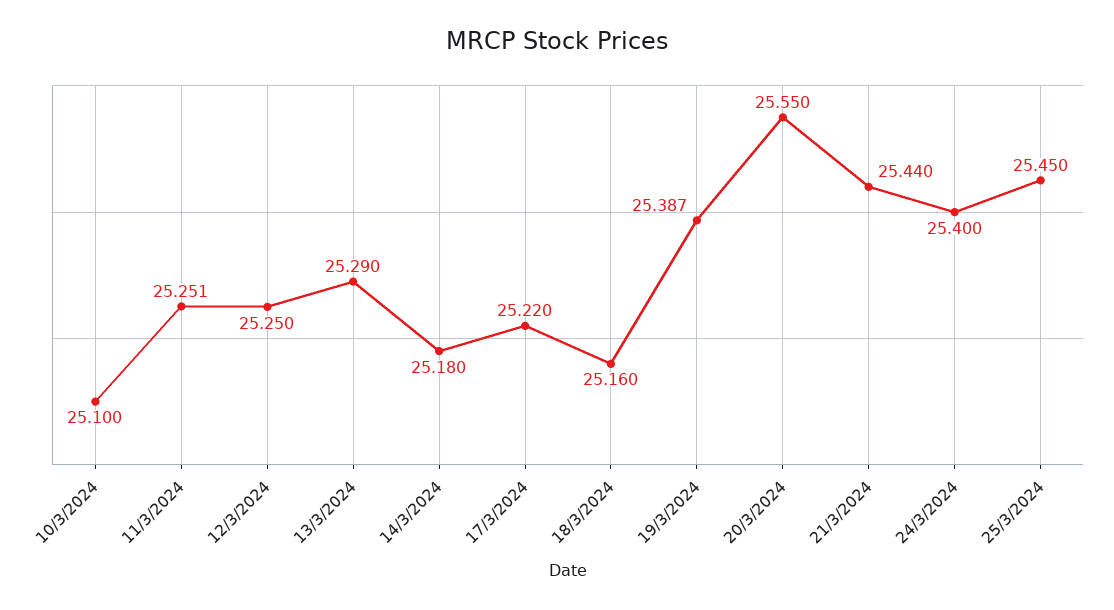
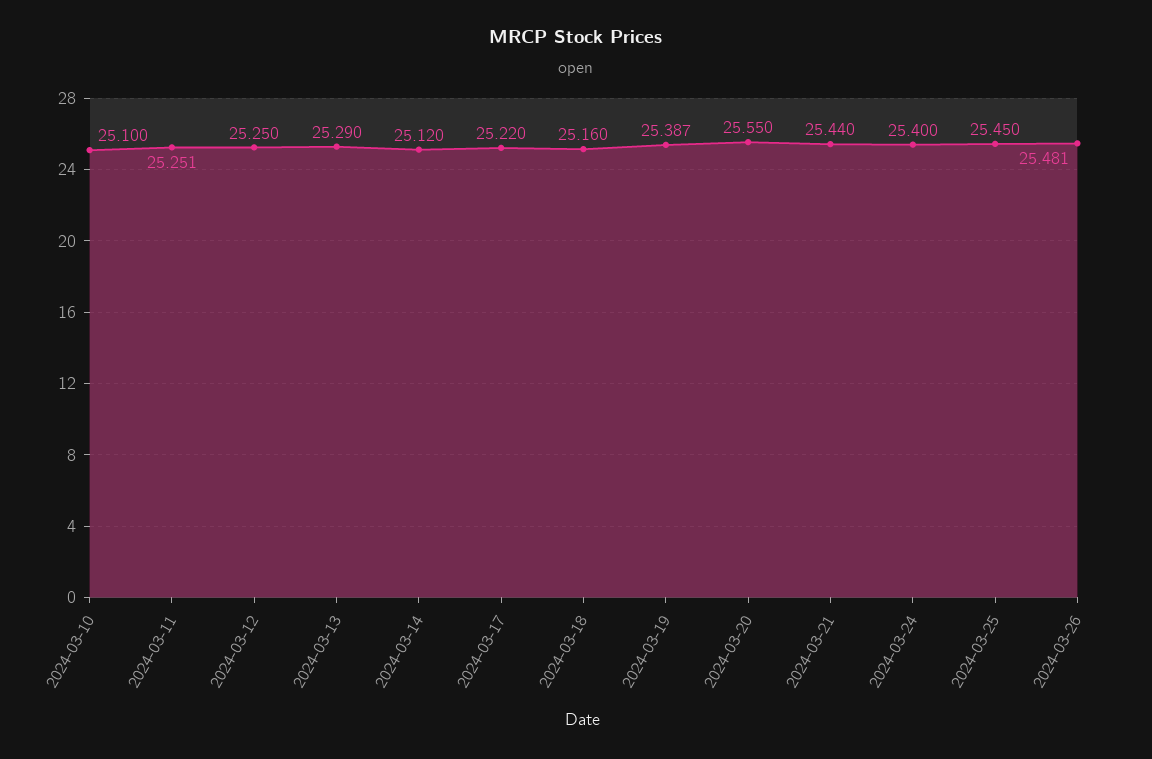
14/3/2024: 25.18 -> 25.12
2024-03-26: none -> 25.481

